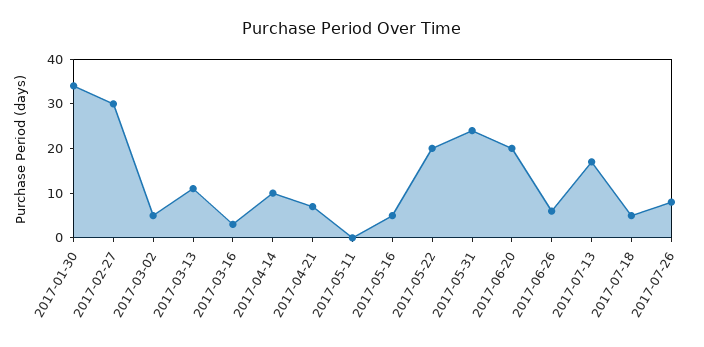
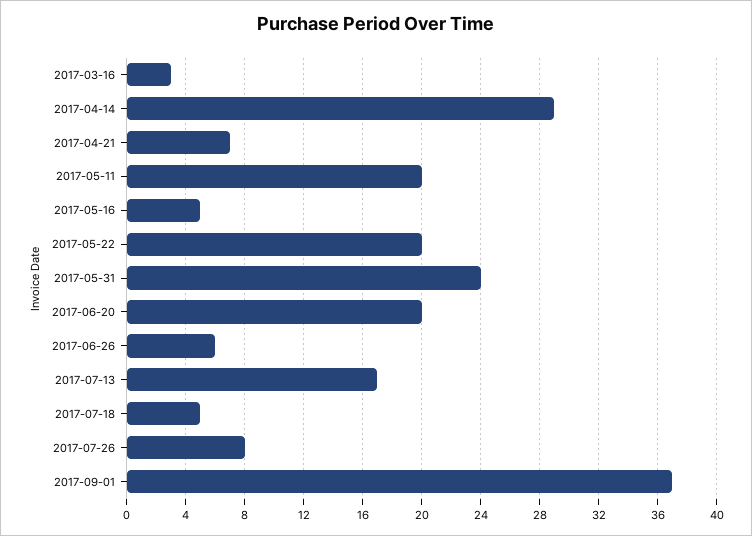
2017-01-30: 35 -> none
2017-02-27: 30 -> none
2017-03-02: 5 -> none
2017-03-13: 10 -> none
2017-04-14: 10 -> 29
2017-05-11: 0 -> 20
2017-09-01: none -> 37

